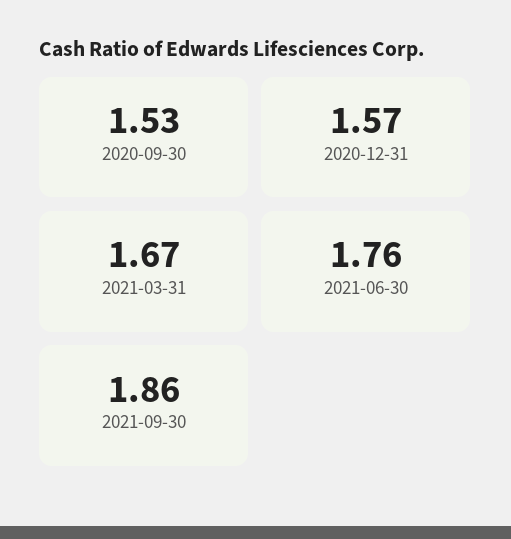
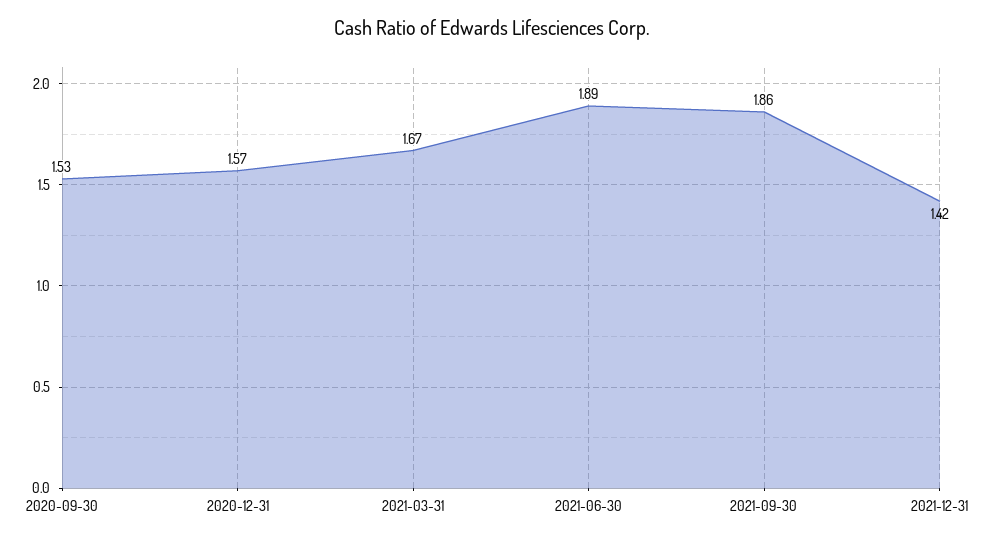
2021-06-30: 1.76 -> 1.89
2021-12-31: none -> 1.42

